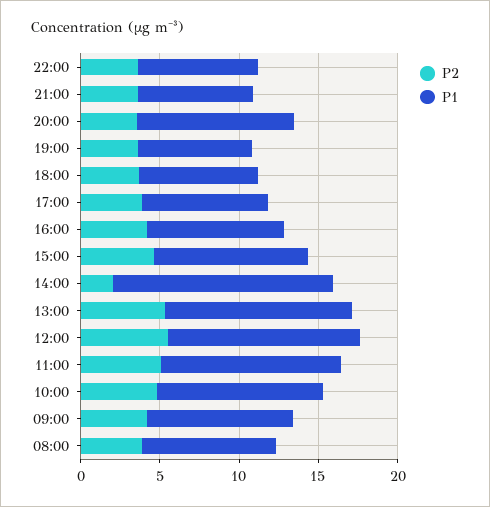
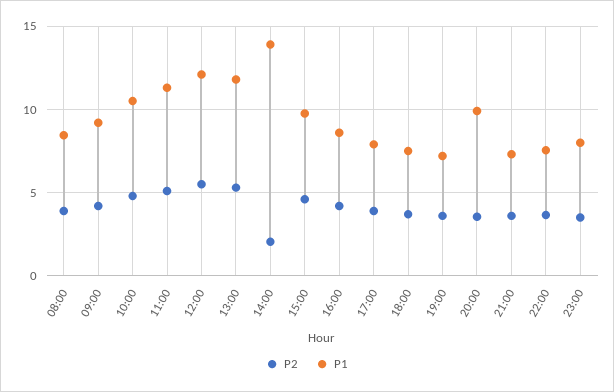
P2, 23:00: none -> 3.5
P1, 23:00: none -> 8

